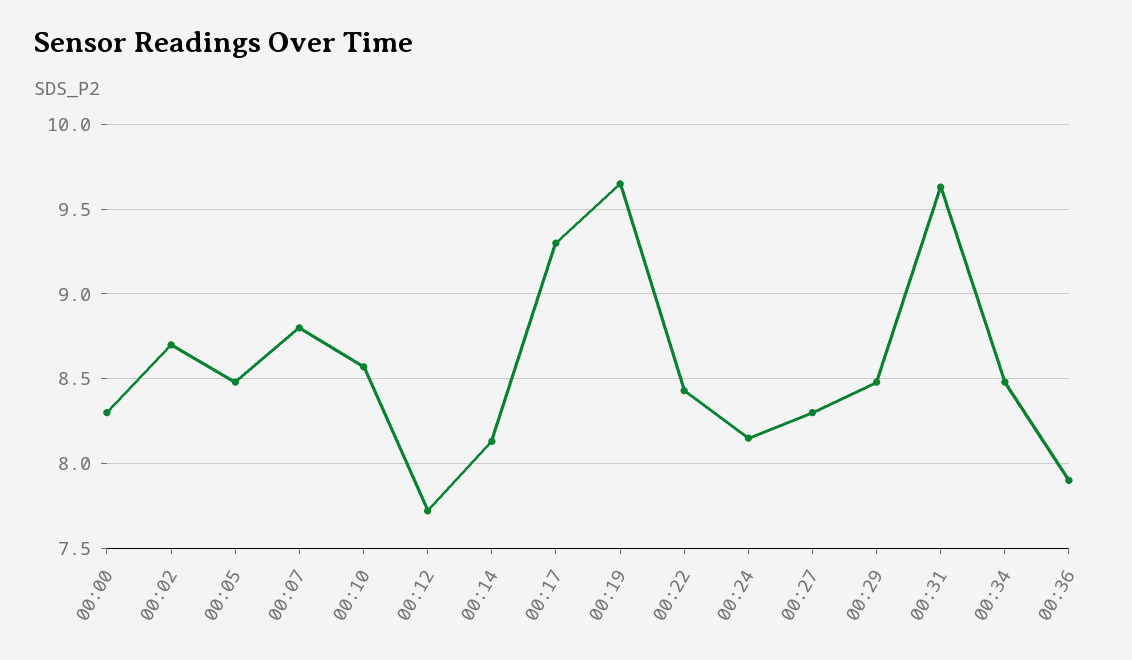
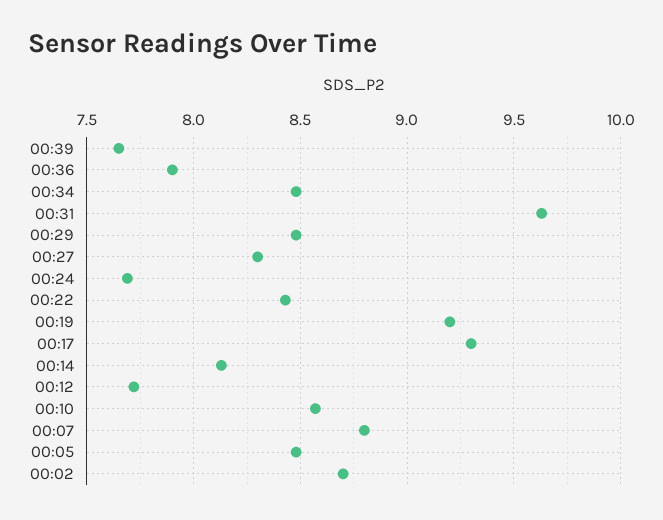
00:00: 8.3 -> none
00:19: 9.65 -> 9.2
00:24: 8.15 -> 7.7
00:39: none -> 7.65

